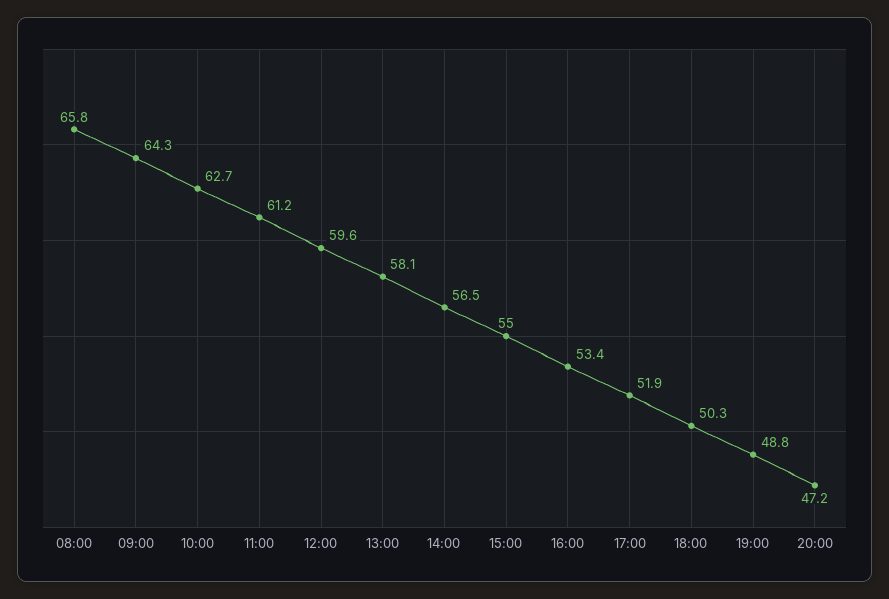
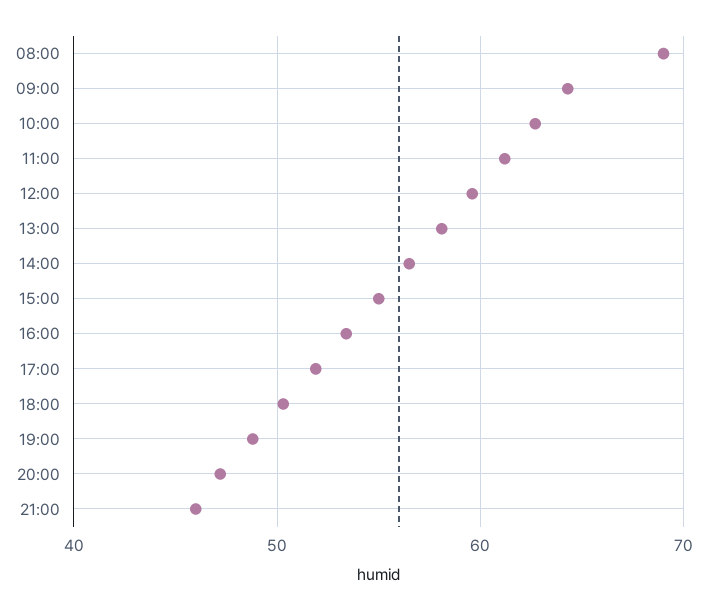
08:00: 65.8 -> 69
21:00: none -> 46

